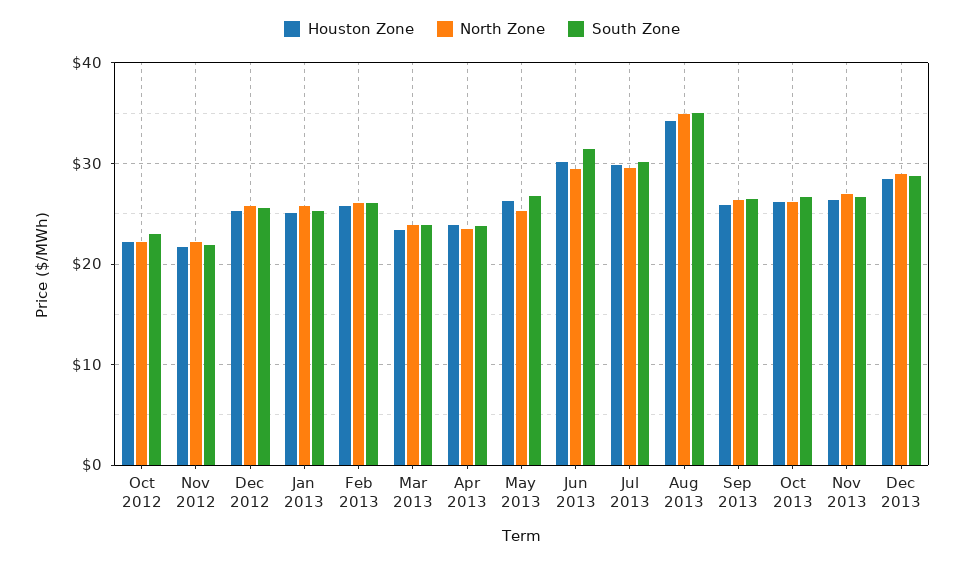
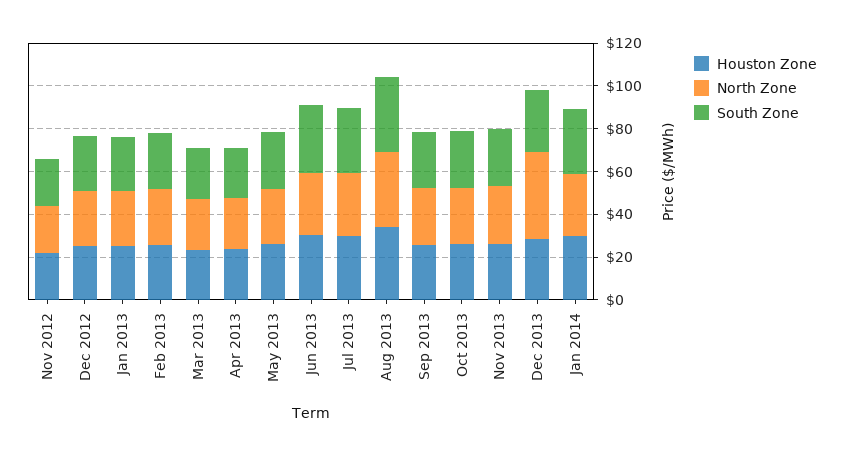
Houston Zone, Oct 2012: 22 -> none
North Zone, Oct 2012: 22 -> none
South Zone, Oct 2012: 23 -> none
North Zone, Dec 2013: 29 -> 40
Houston Zone, Jan 2014: none -> 30
North Zone, Jan 2014: none -> 30
South Zone, Jan 2014: none -> 30

